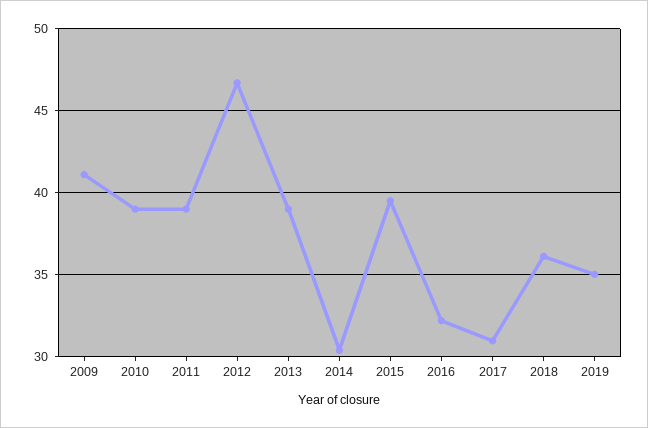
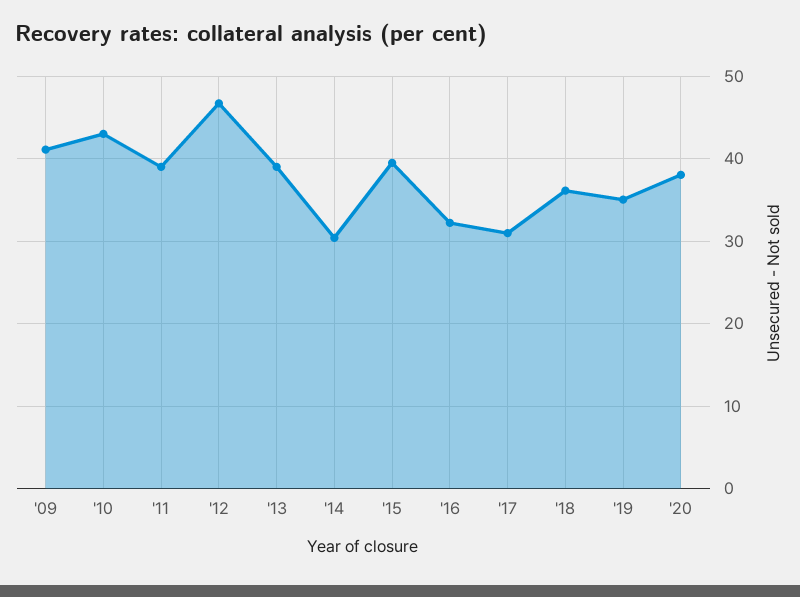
2010: 39 -> 43
'20: none -> 38

